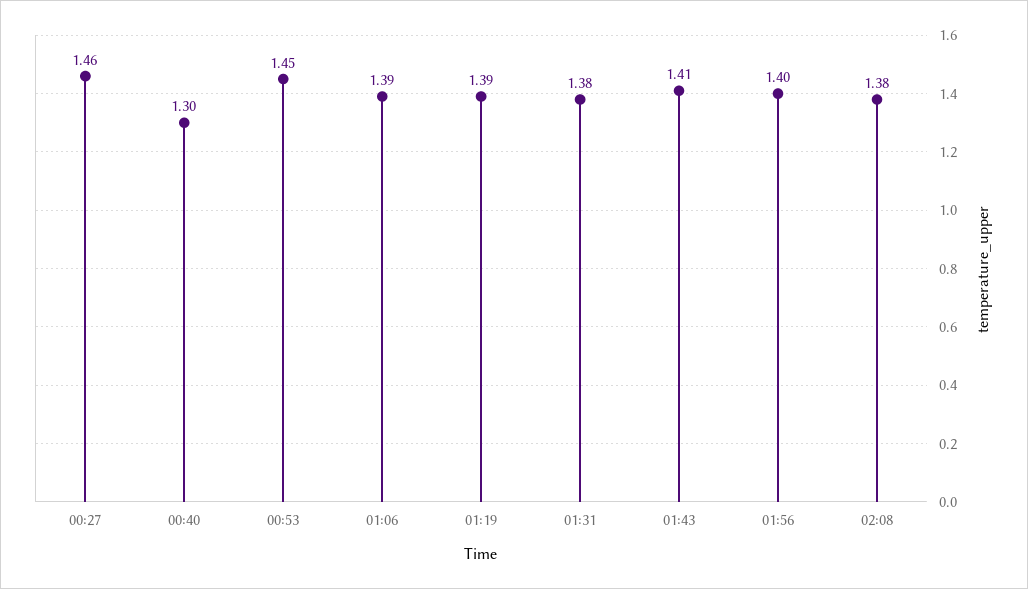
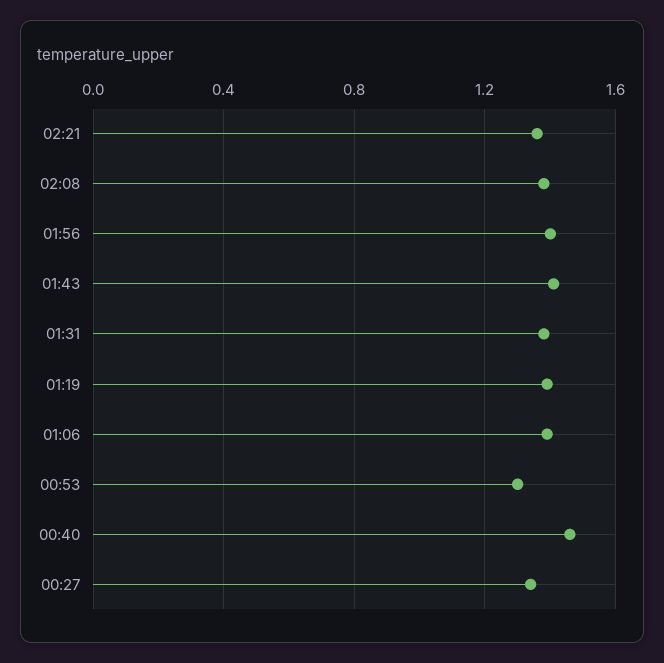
00:27: 1.46 -> 1.35
00:40: 1.3 -> 1.45
00:53: 1.45 -> 1.3
02:21: none -> 1.35

